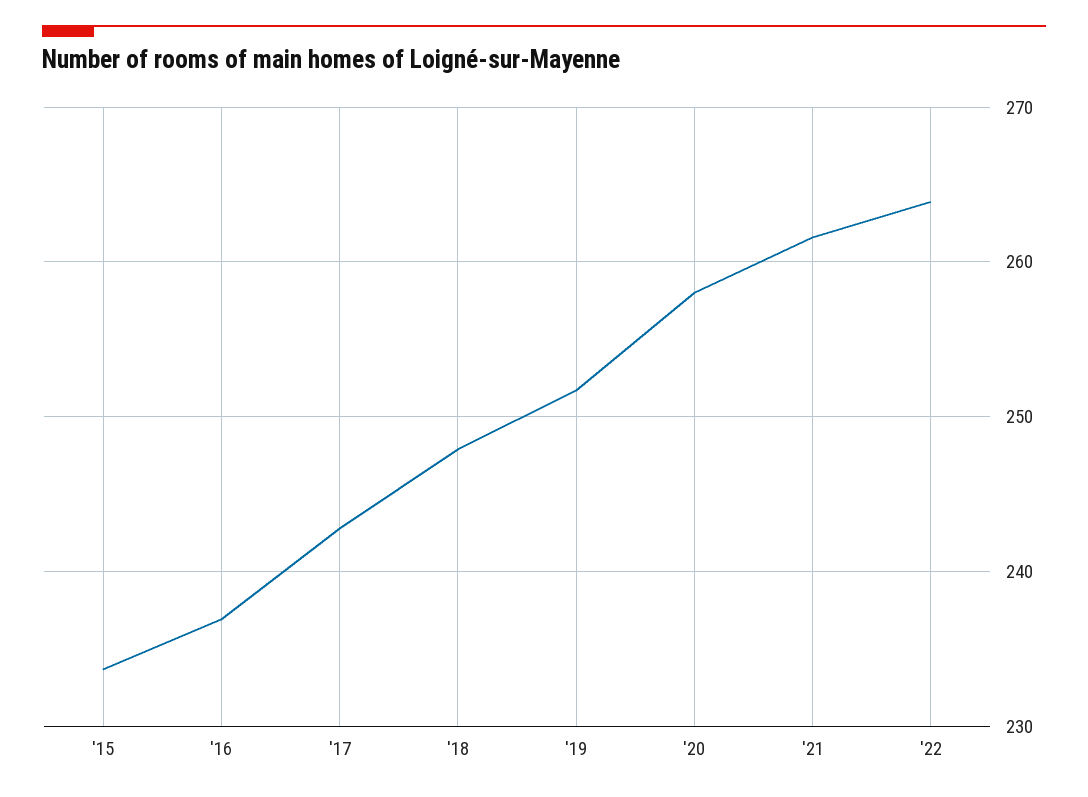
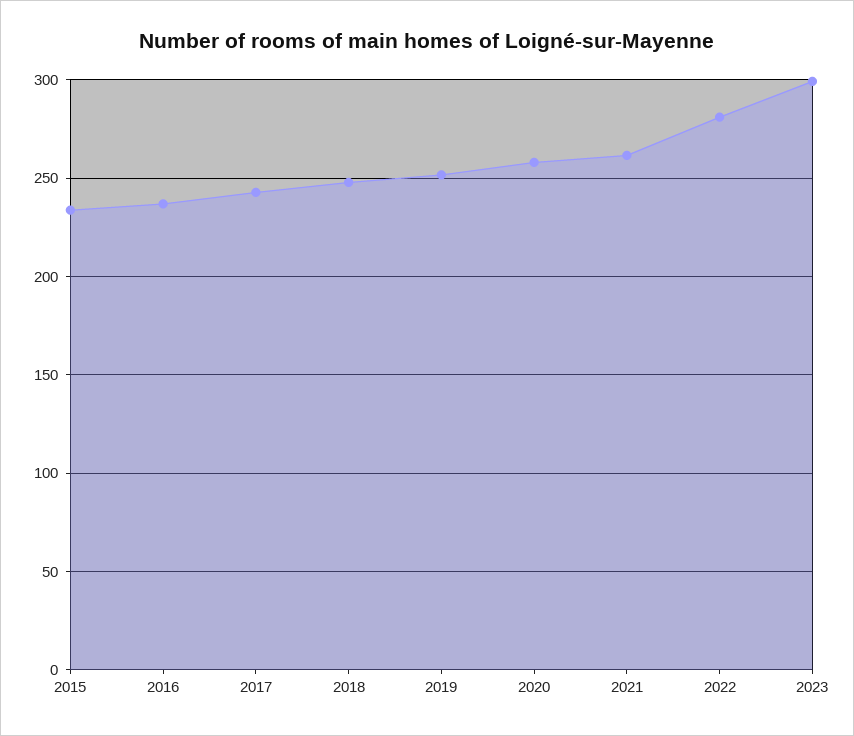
'22: 264 -> 280
2023: none -> 300

